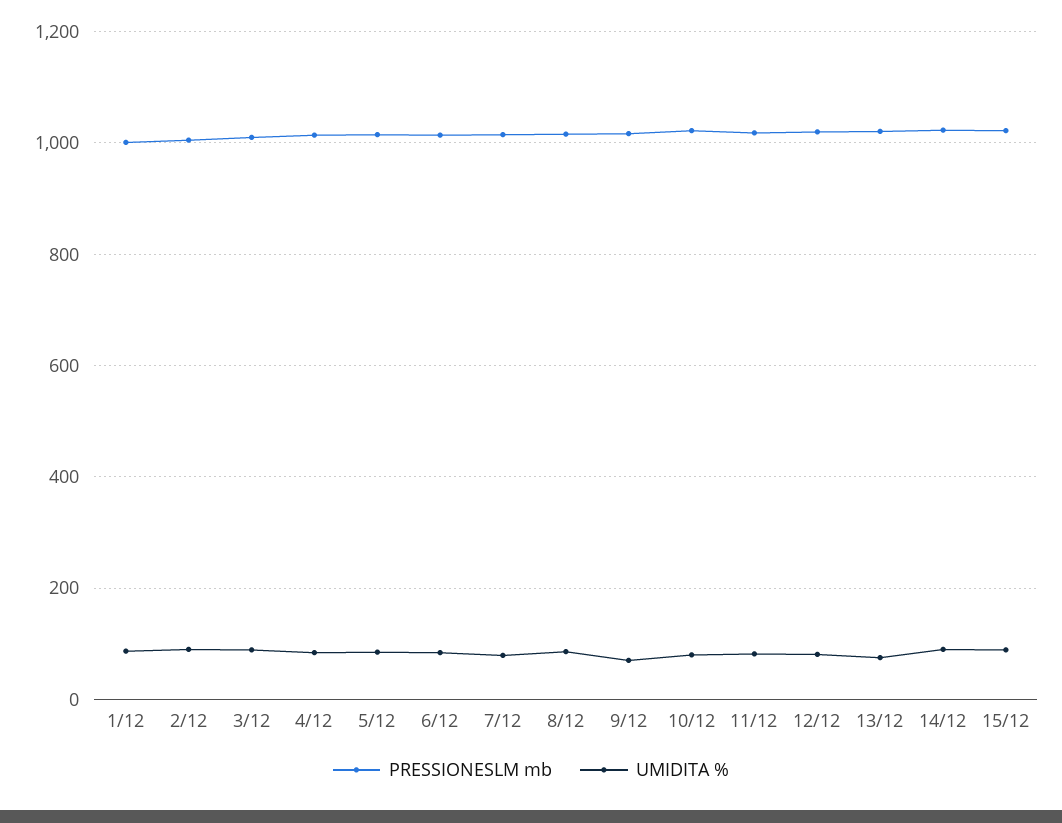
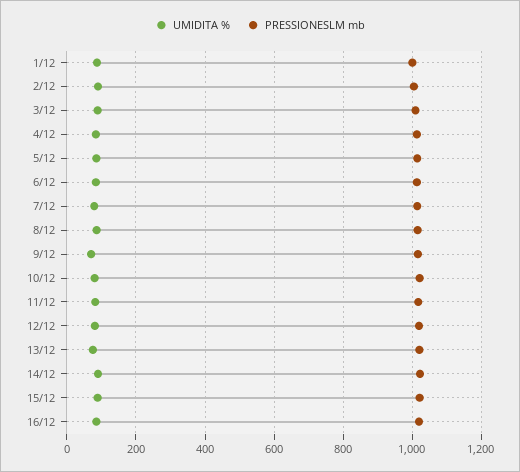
UMIDITA %, 16/12: none -> 80
PRESSIONESLM mb, 16/12: none -> 1020

